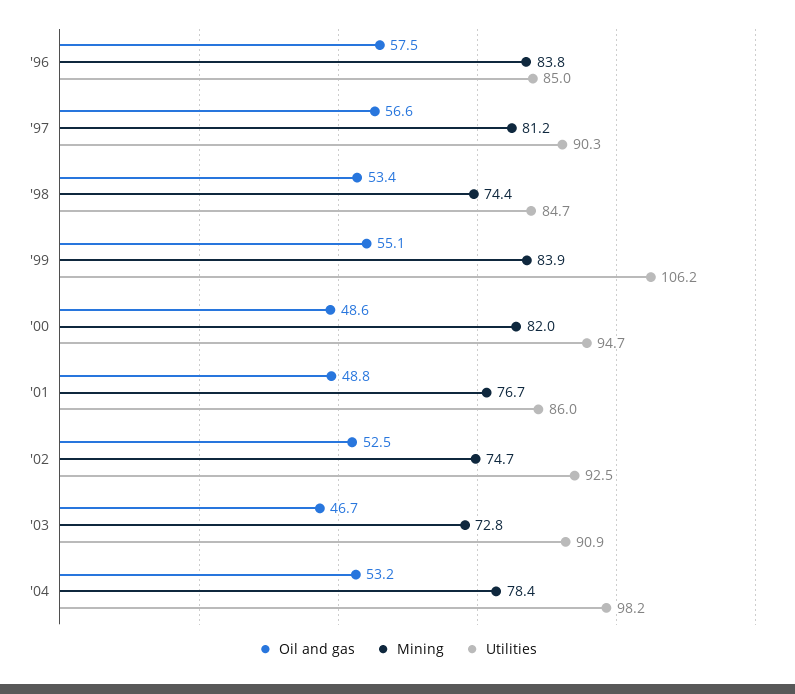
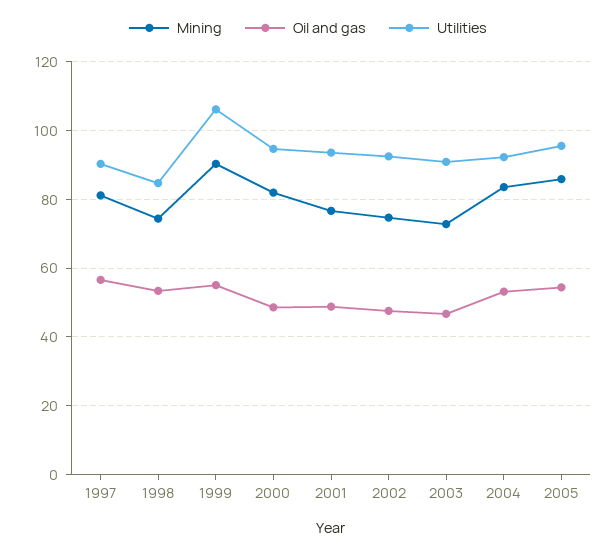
Oil and gas, '96: 57.5 -> none
Mining, '96: 83.8 -> none
Utilities, '96: 85 -> none
Mining, '99: 83.9 -> 90
Utilities, '01: 86 -> 94
Oil and gas, '02: 52.5 -> 48
Mining, '04: 78.4 -> 84
Utilities, '04: 98.2 -> 92
Mining, 2005: none -> 86
Oil and gas, 2005: none -> 54
Utilities, 2005: none -> 96

